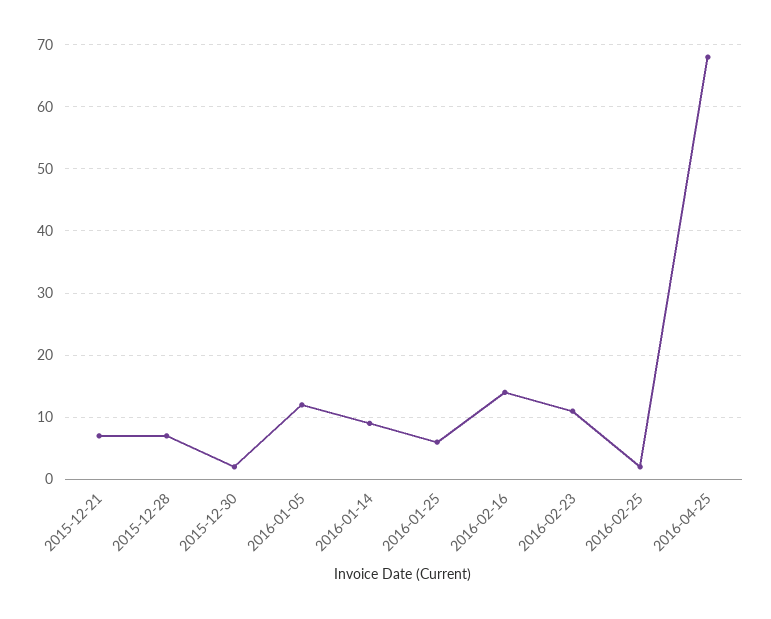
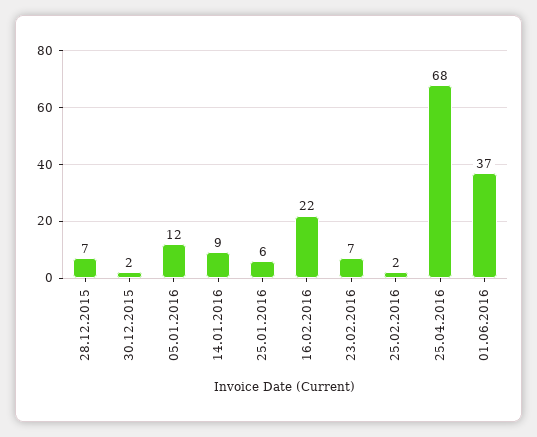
2015-12-21: 7 -> none
2016-02-16: 14 -> 22
2016-02-23: 11 -> 7
01.06.2016: none -> 37

